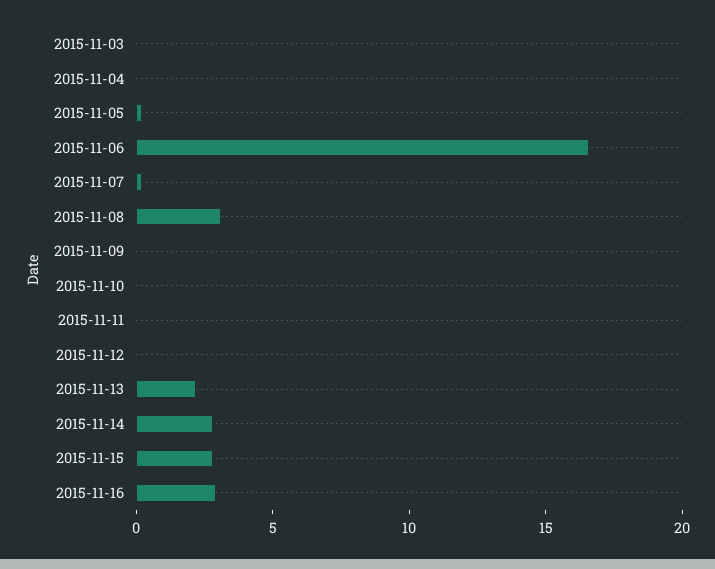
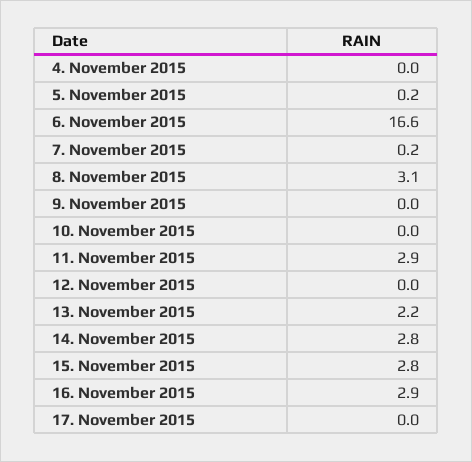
2015-11-03: 0 -> none
2015-11-11: 0 -> 2.9
17. November 2015: none -> 0

